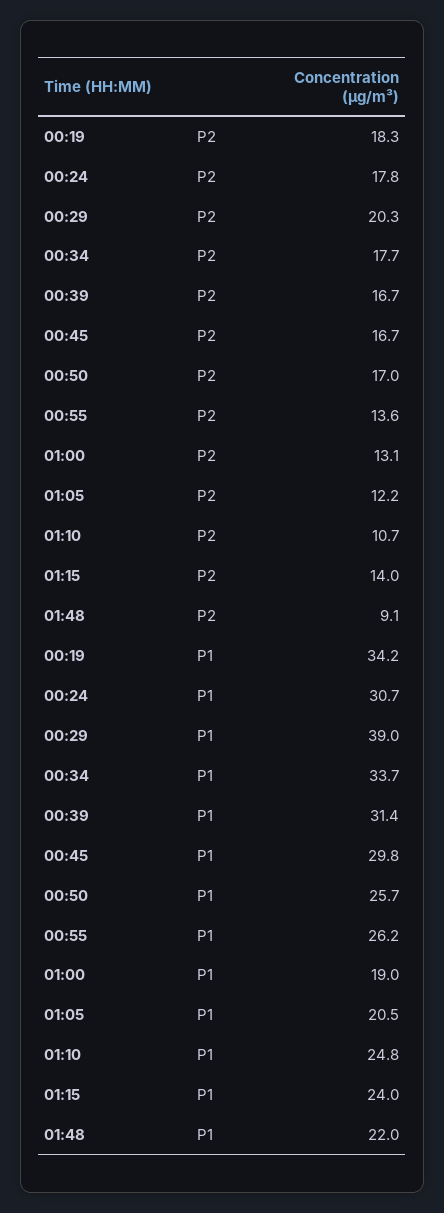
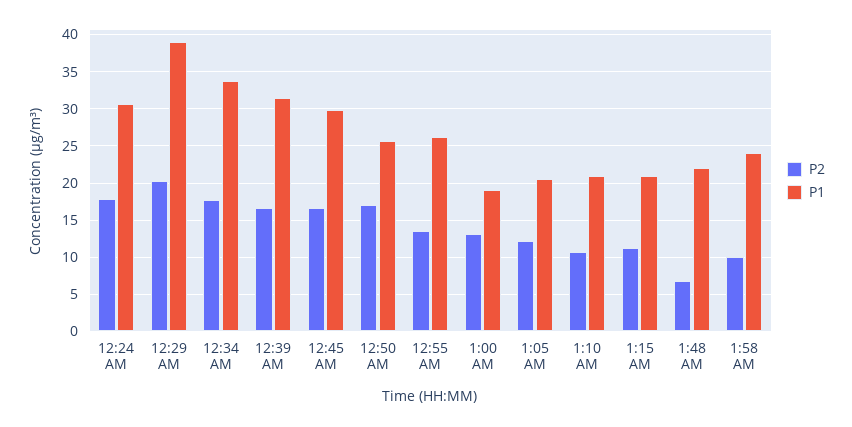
P2, 00:19: 18.3 -> none
P2, 01:15: 14 -> 11
P2, 01:48: 9.1 -> 7
P1, 00:19: 34.2 -> none
P1, 01:10: 24.8 -> 21
P1, 01:15: 24 -> 21
P2, 1:58 AM: none -> 10
P1, 1:58 AM: none -> 24

